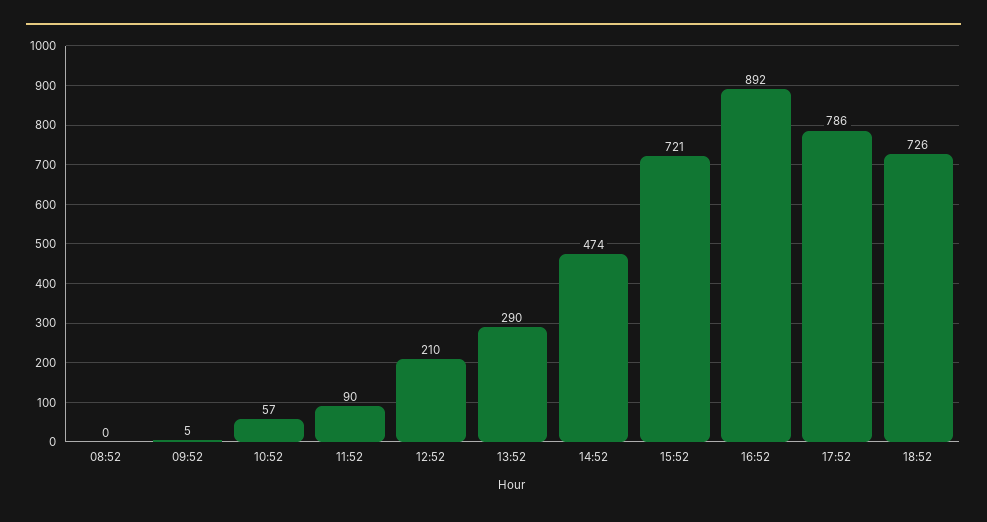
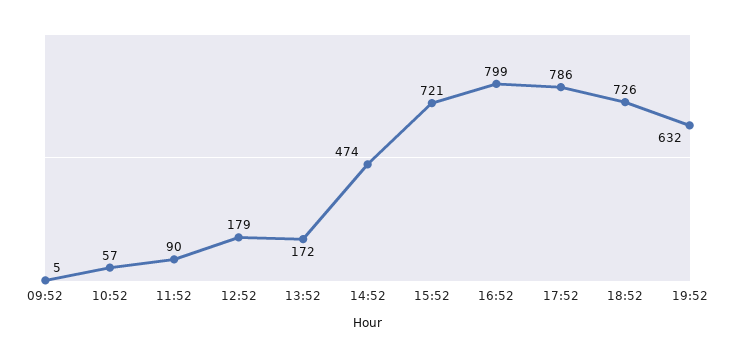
08:52: 0 -> none
12:52: 210 -> 179
13:52: 290 -> 172
16:52: 892 -> 799
19:52: none -> 632

